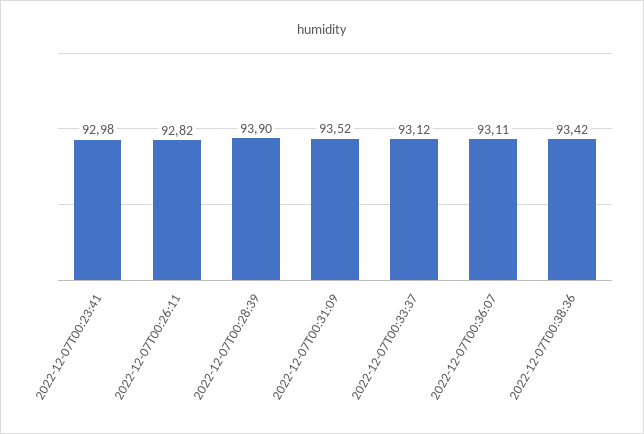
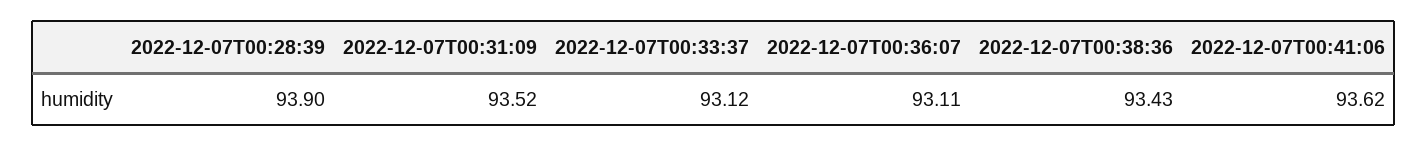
2022-12-07T00:23:41: 92.98 -> none
2022-12-07T00:26:11: 92.82 -> none
2022-12-07T00:38:36: 93.42 -> 93.43
2022-12-07T00:41:06: none -> 93.62

